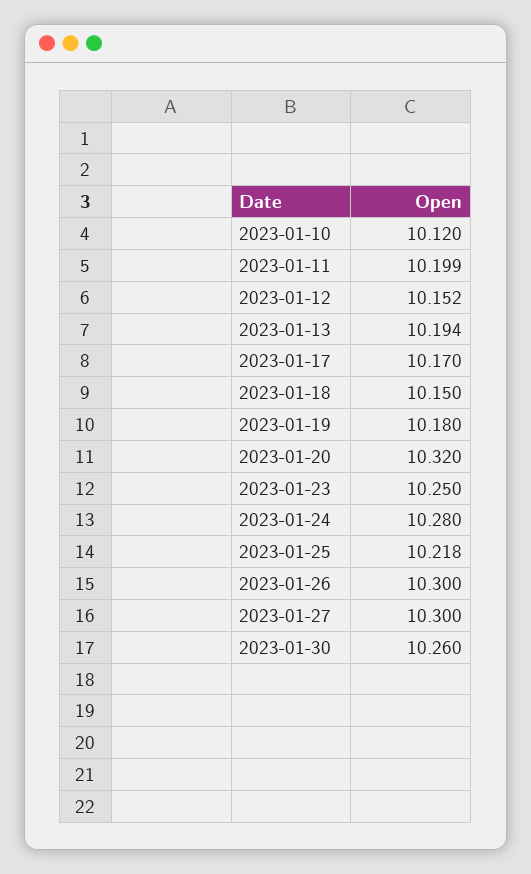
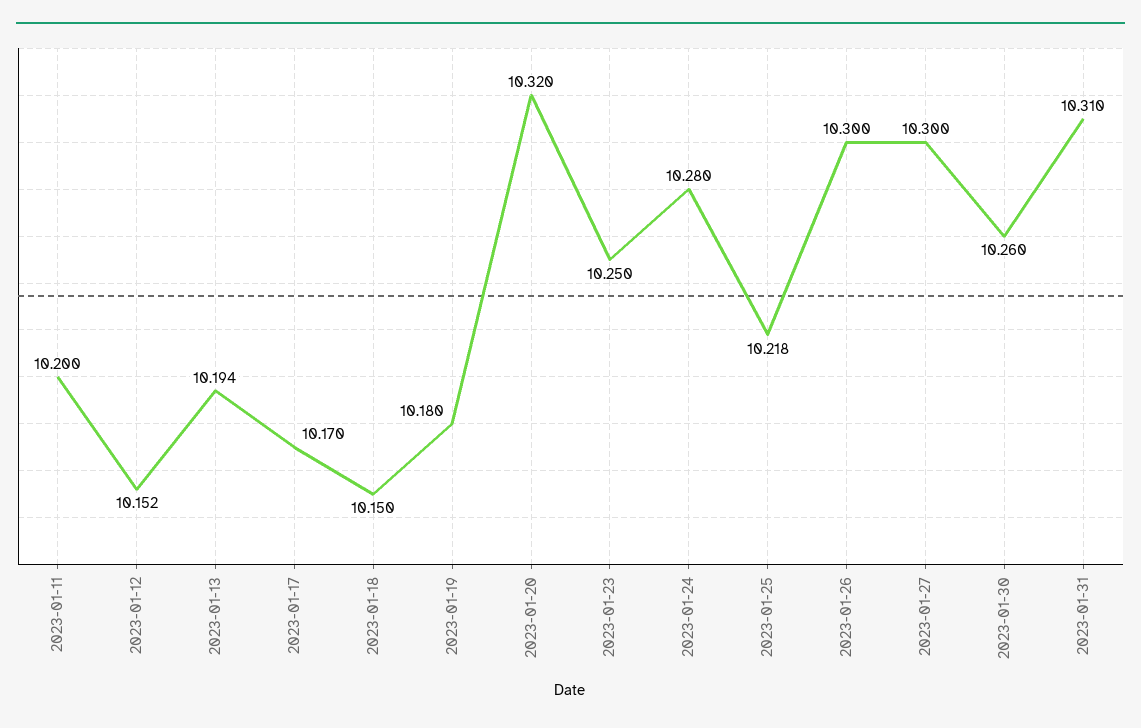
2023-01-10: 10.12 -> none
2023-01-11: 10.199 -> 10.2
2023-01-31: none -> 10.31

